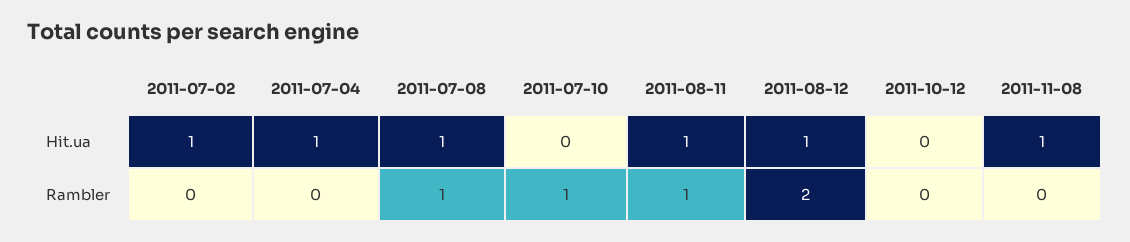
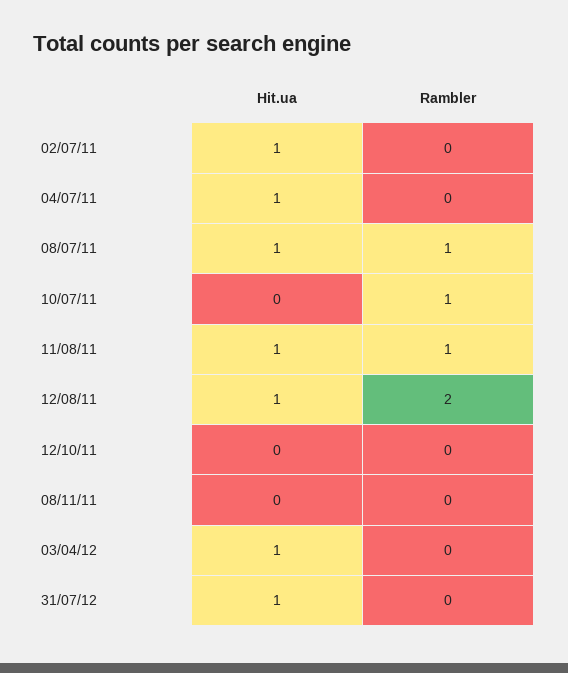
2011-11-08, Hit.ua: 1 -> 0
03/04/12, Hit.ua: none -> 1
03/04/12, Rambler: none -> 0
31/07/12, Hit.ua: none -> 1
31/07/12, Rambler: none -> 0

